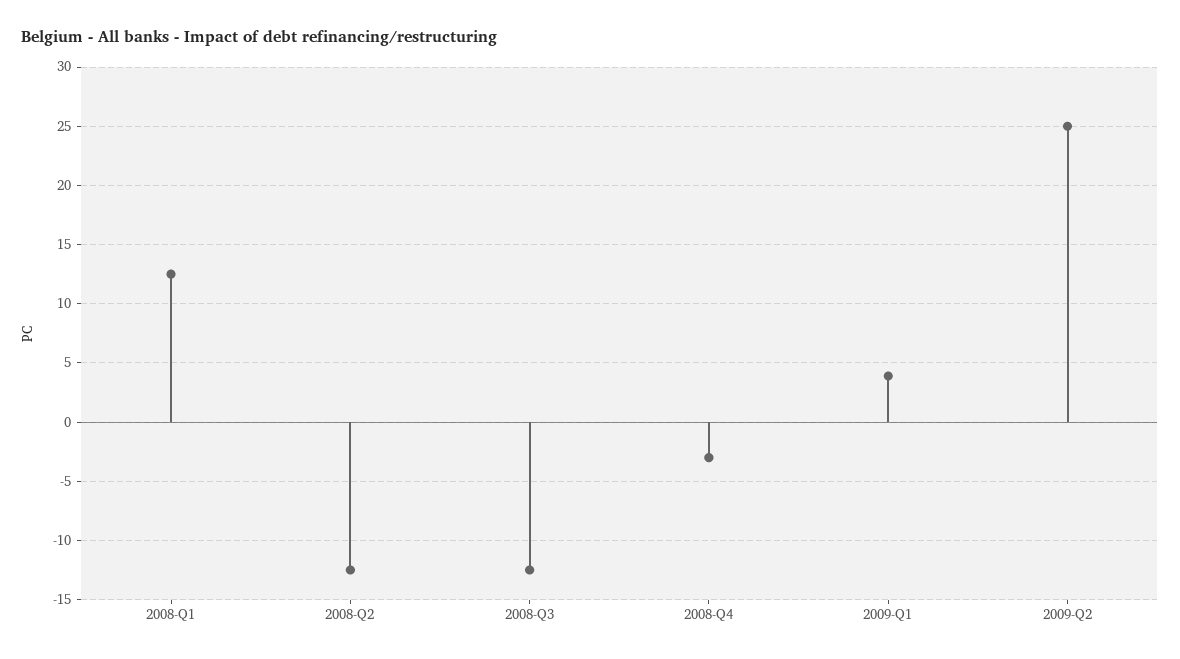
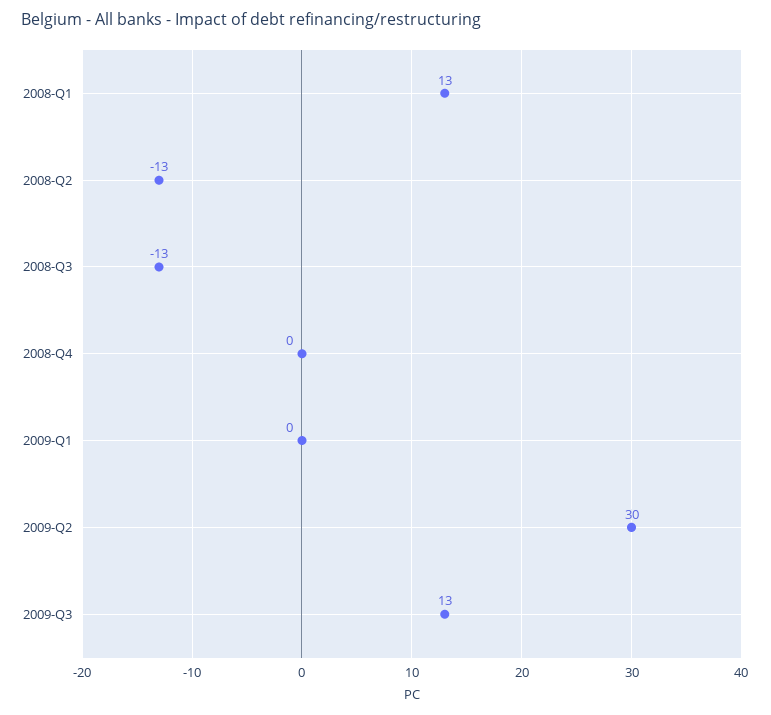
2008-Q4: -3 -> 0
2009-Q1: 4 -> 0
2009-Q2: 25 -> 30
2009-Q3: none -> 13

